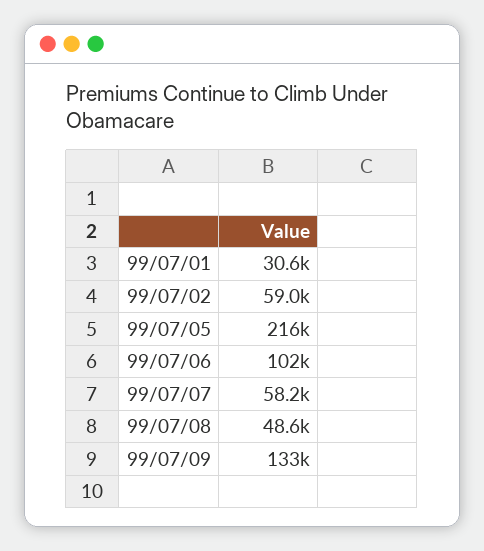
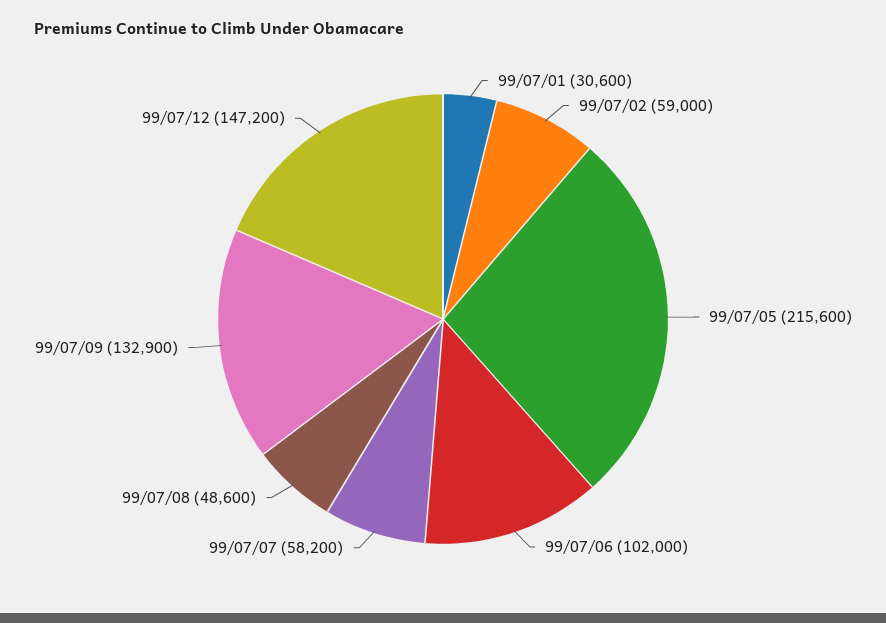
99/07/12: none -> 147200

